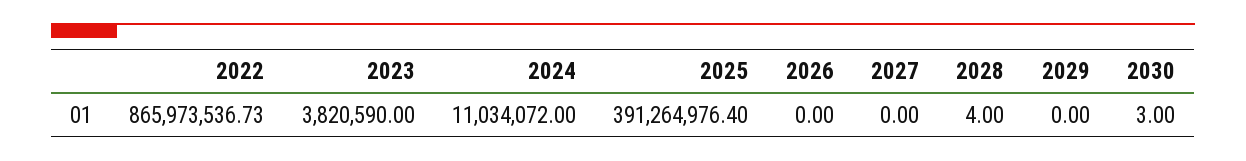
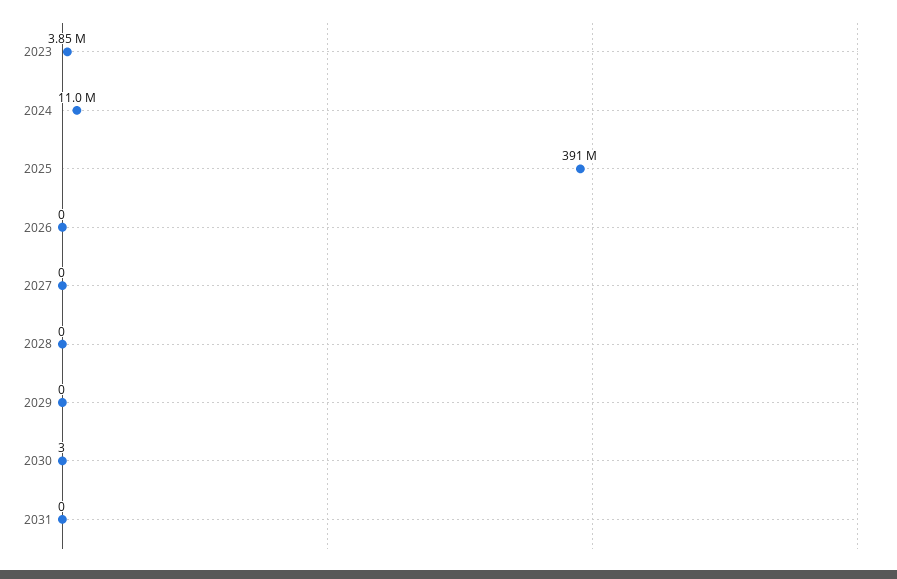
2022: 865973536.73 -> none
2023: 3820590 -> 3850000
2028: 4 -> 0
2031: none -> 0

